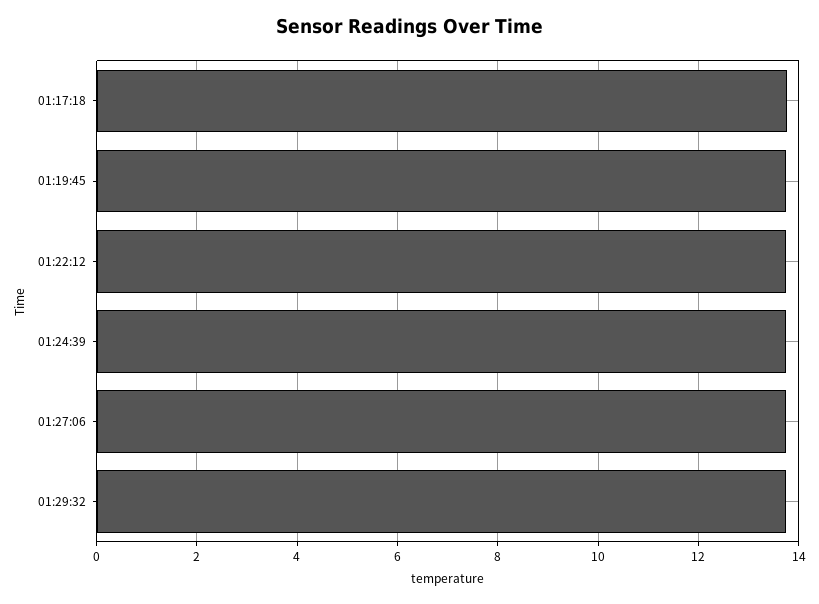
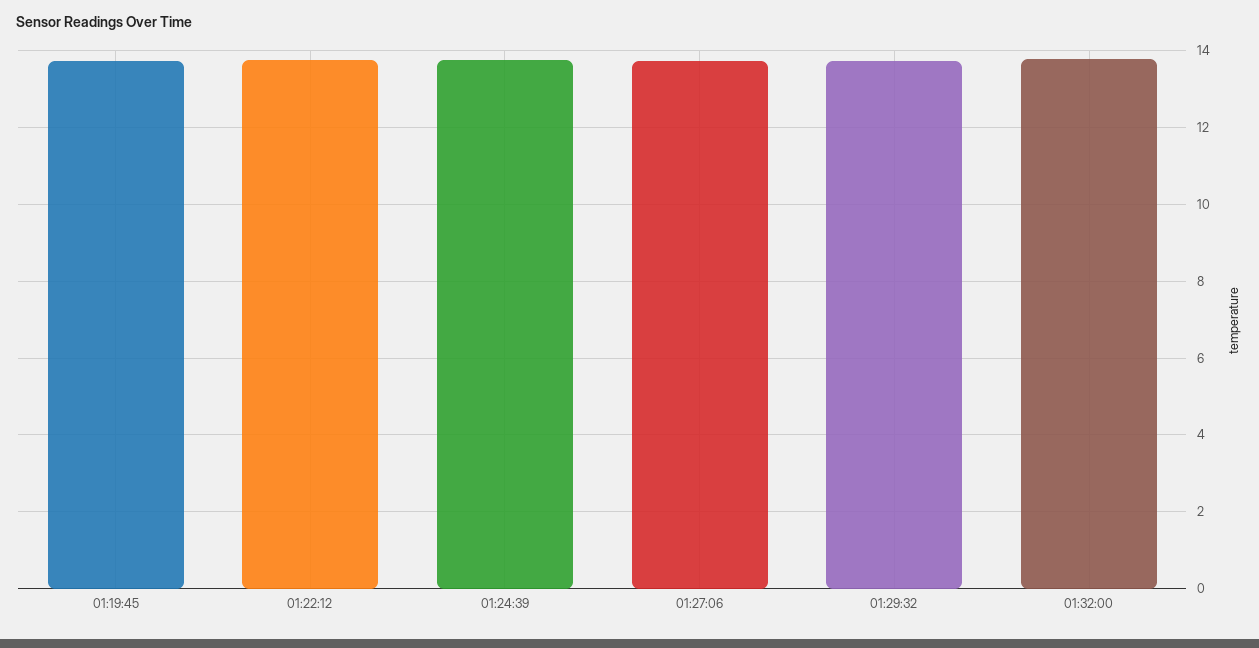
01:17:18: 13.8 -> none
01:32:00: none -> 13.8

